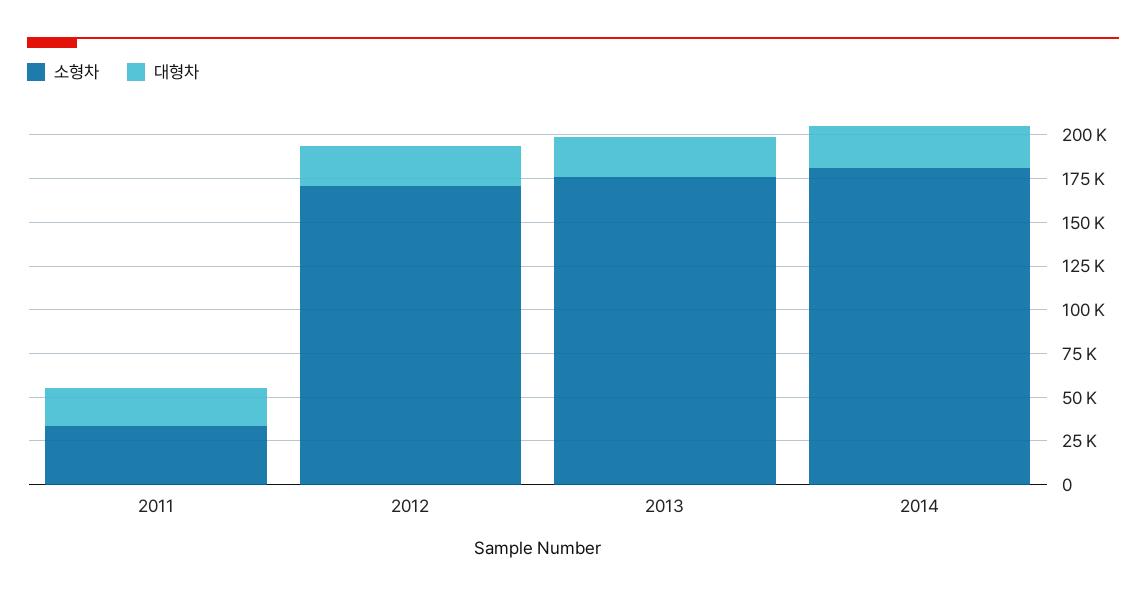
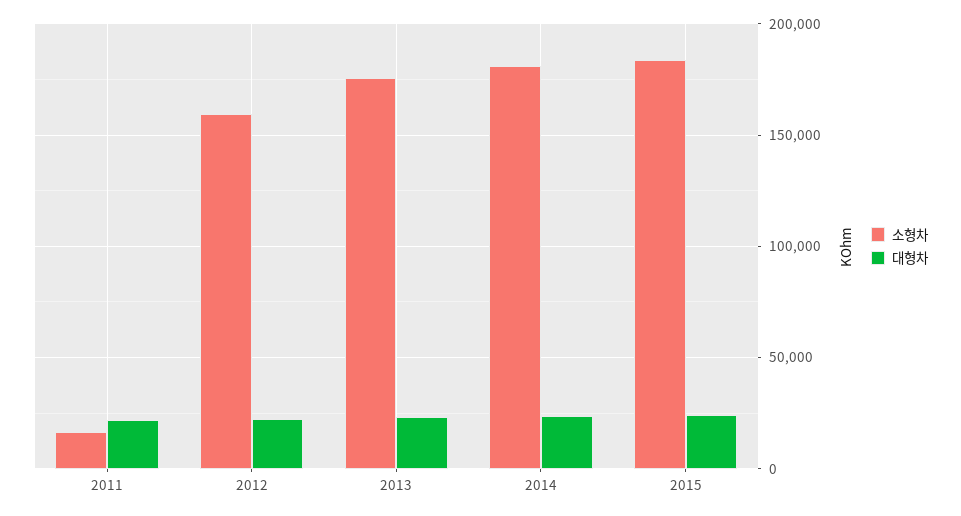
소형차, 2011: 35000 -> 15000
소형차, 2012: 170000 -> 160000
소형차, 2015: none -> 185000
대형차, 2015: none -> 25000

